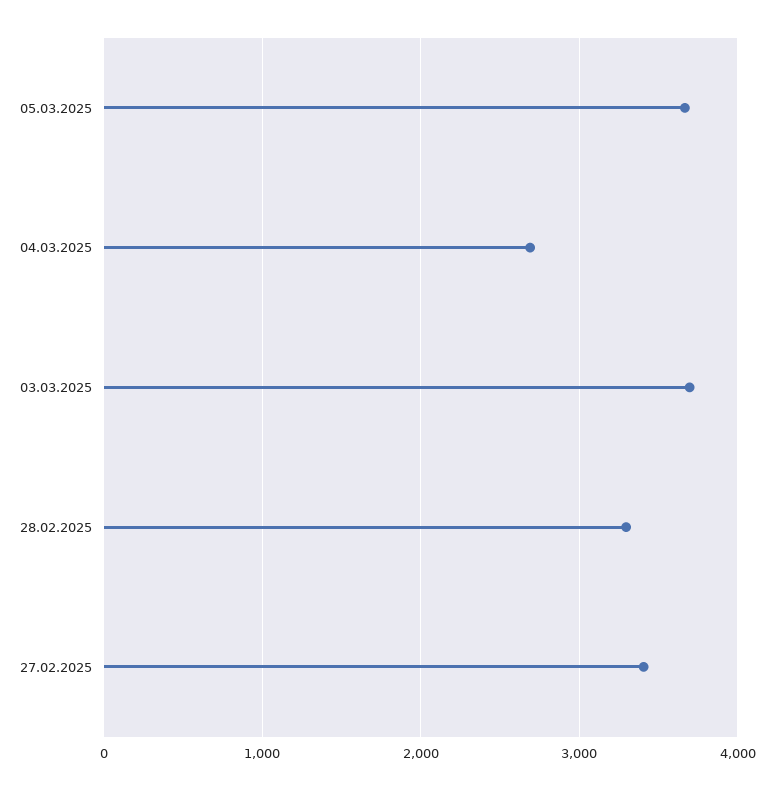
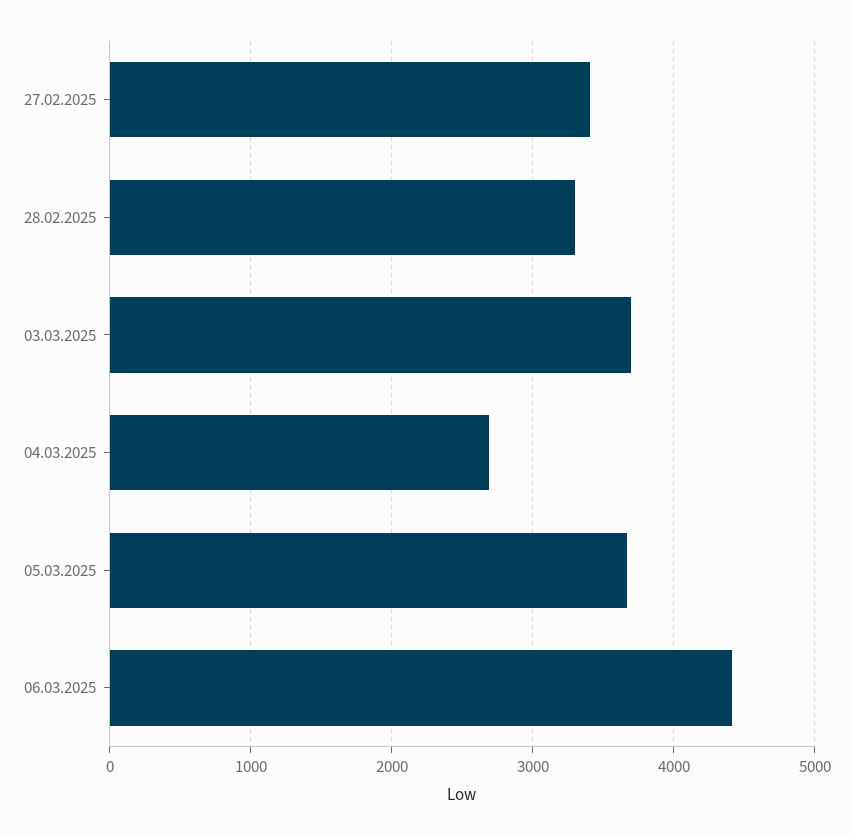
06.03.2025: none -> 4400

